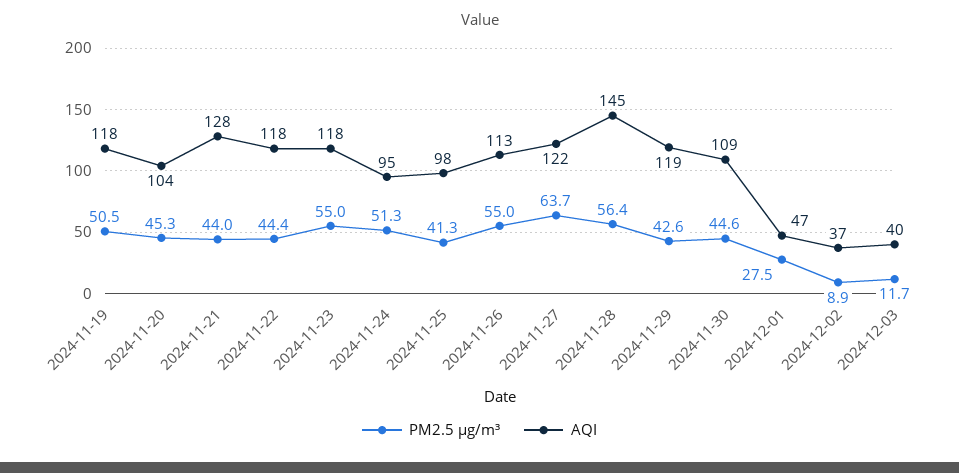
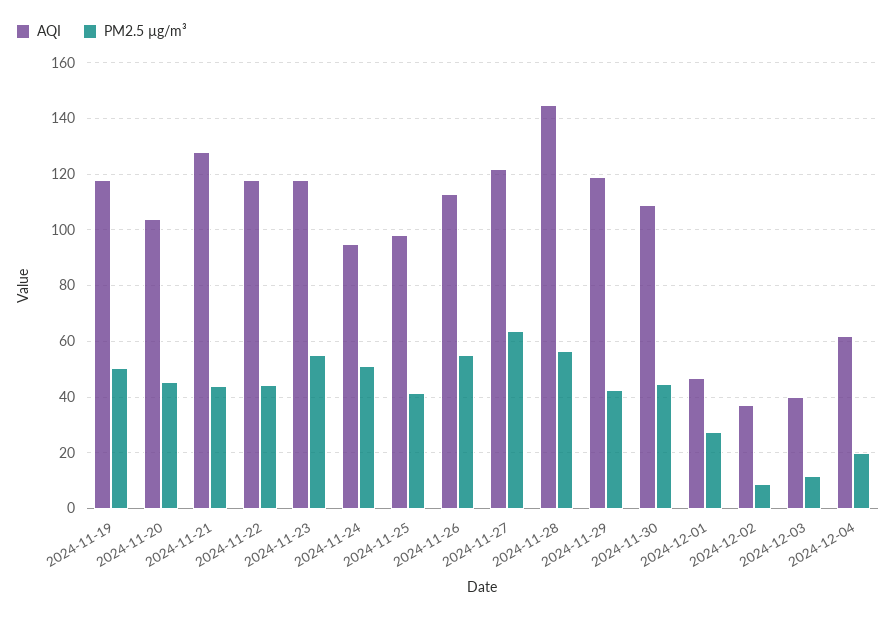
AQI, 2024-12-04: none -> 62.5
PM2.5 µg/m³, 2024-12-04: none -> 20

